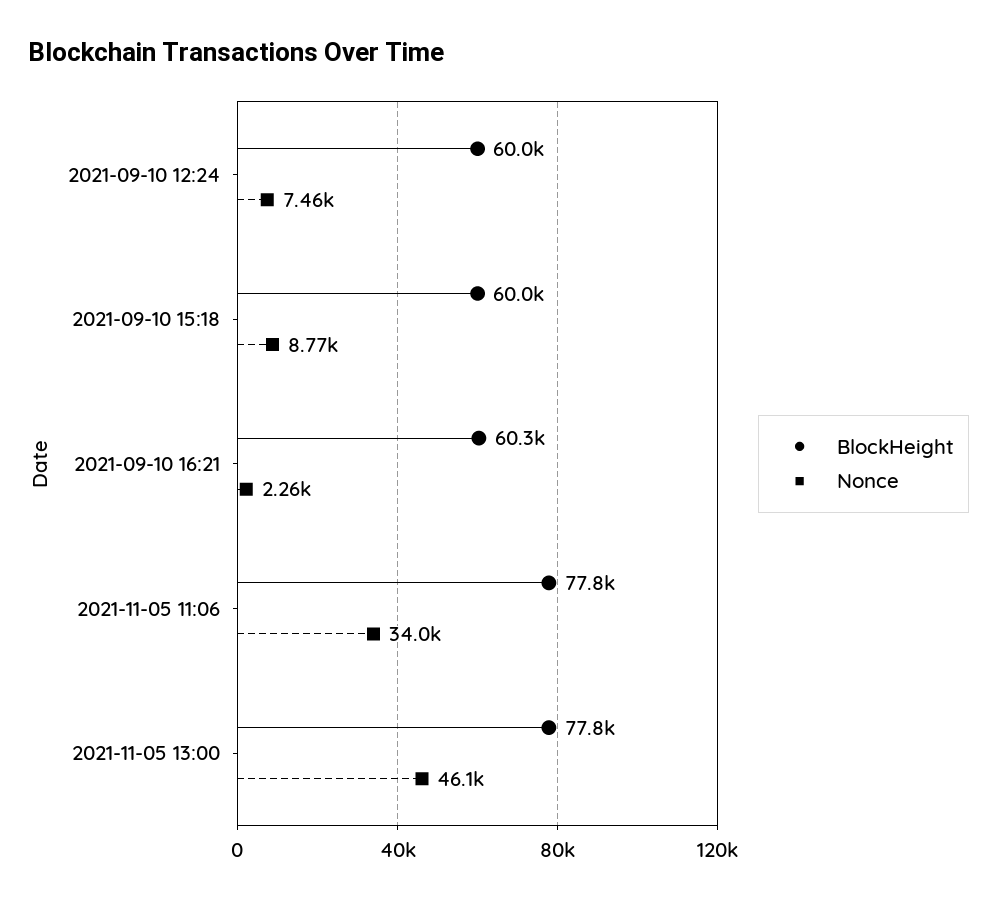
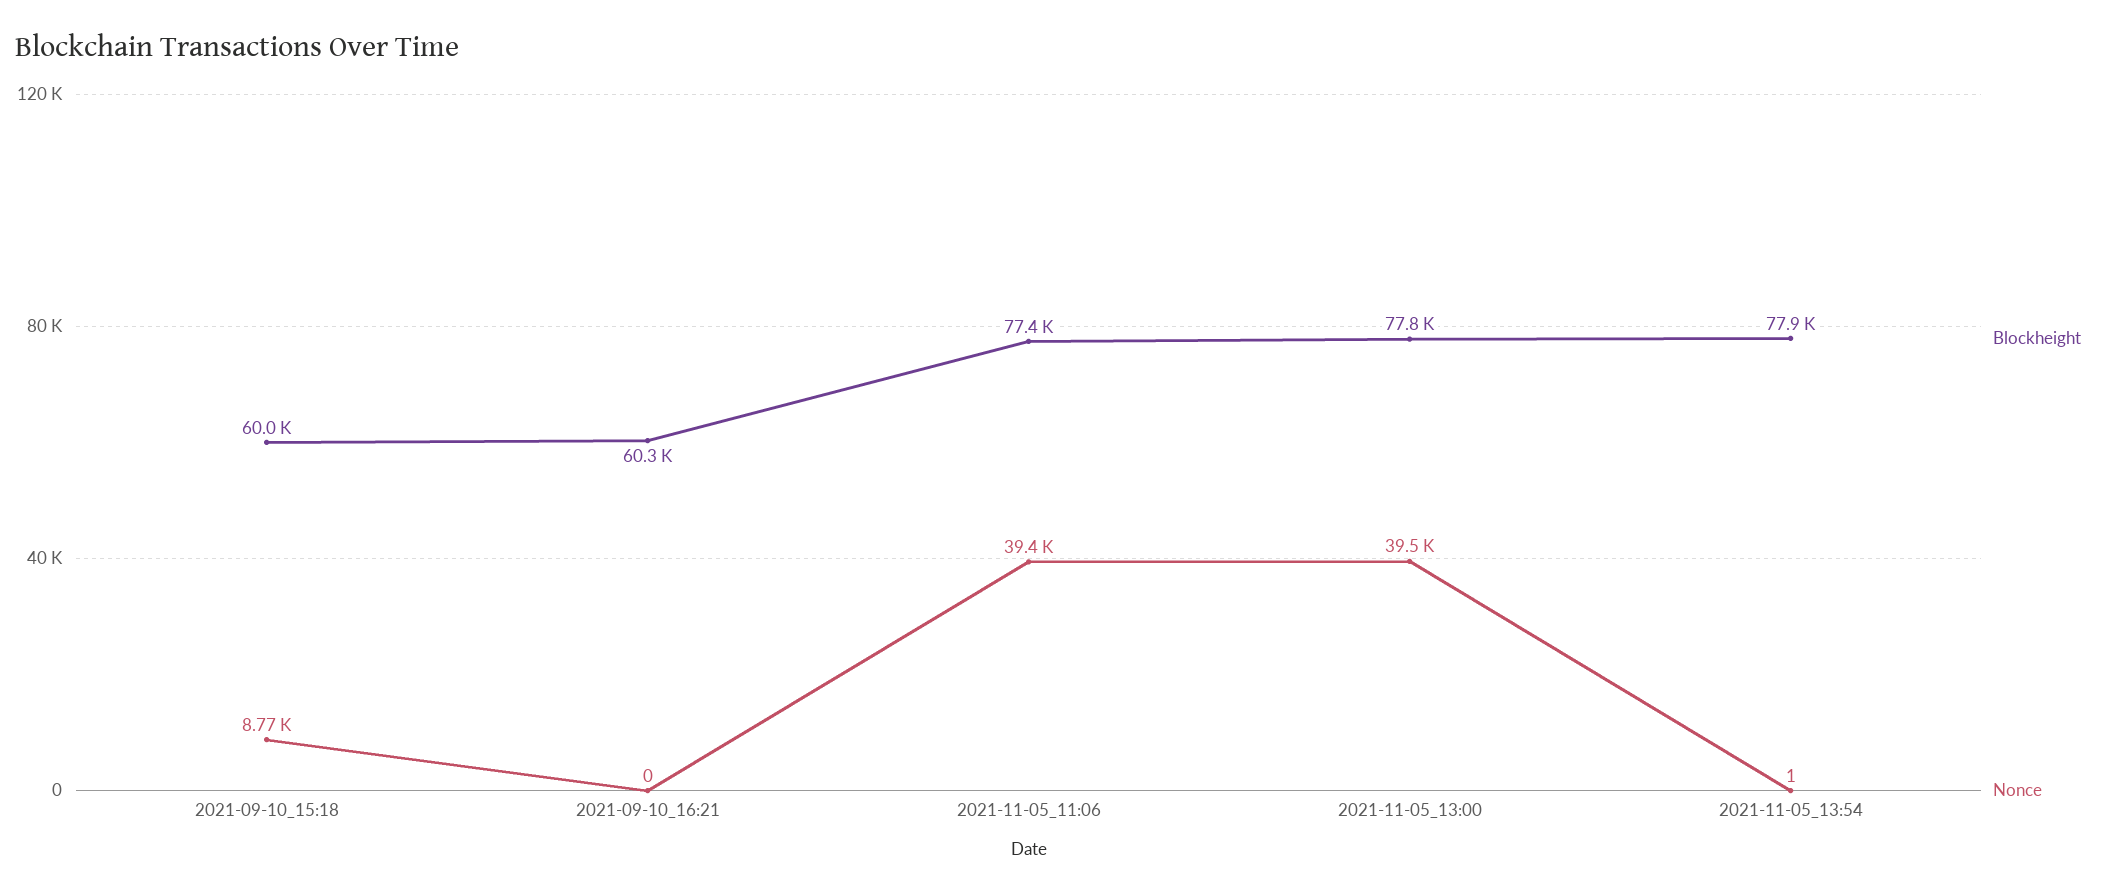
BlockHeight, 2021-09-10 12:24: 60000 -> none
Nonce, 2021-09-10 12:24: 7460 -> none
Nonce, 2021-09-10 16:21: 2260 -> 0
BlockHeight, 2021-11-05 11:06: 77800 -> 77400
Nonce, 2021-11-05 11:06: 34000 -> 39400
Nonce, 2021-11-05 13:00: 46100 -> 39500
BlockHeight, 2021-11-05_13:54: none -> 77900
Nonce, 2021-11-05_13:54: none -> 1

